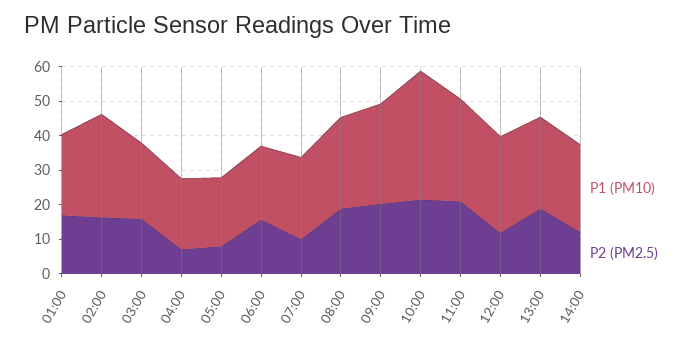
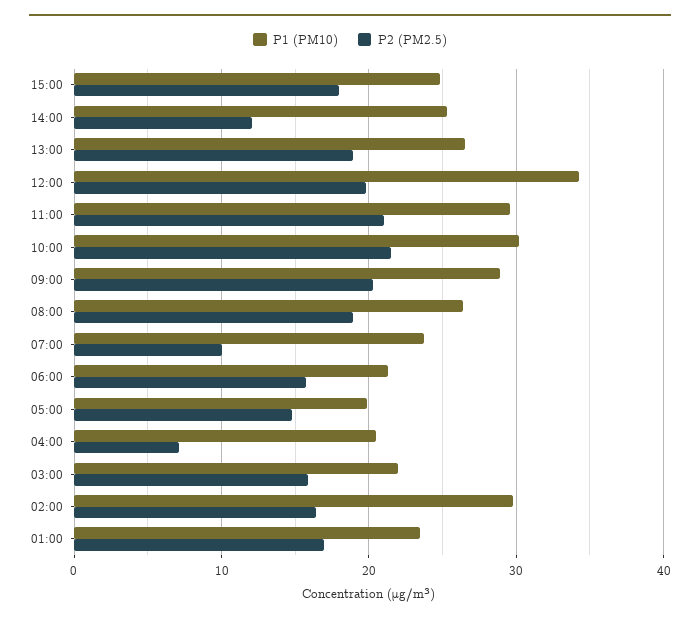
P2 (PM2.5), 05:00: 7.5 -> 15
P1 (PM10), 10:00: 37.5 -> 30
P1 (PM10), 12:00: 27.5 -> 34
P2 (PM2.5), 12:00: 12.5 -> 20
P1 (PM10), 15:00: none -> 25
P2 (PM2.5), 15:00: none -> 18

